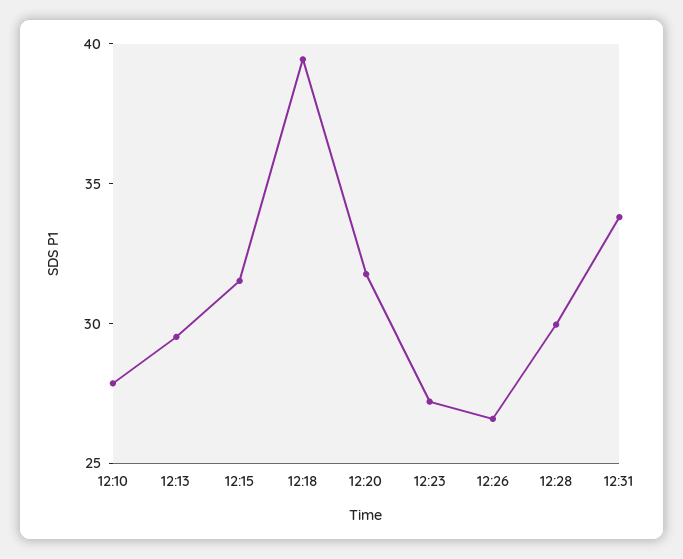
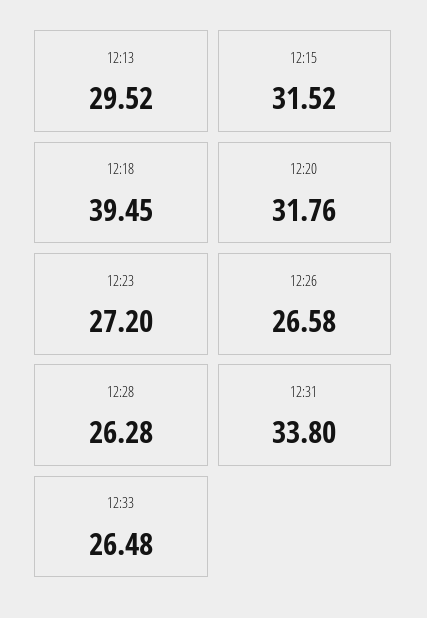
12:10: 28 -> none
12:28: 30 -> 26.28
12:33: none -> 26.48

